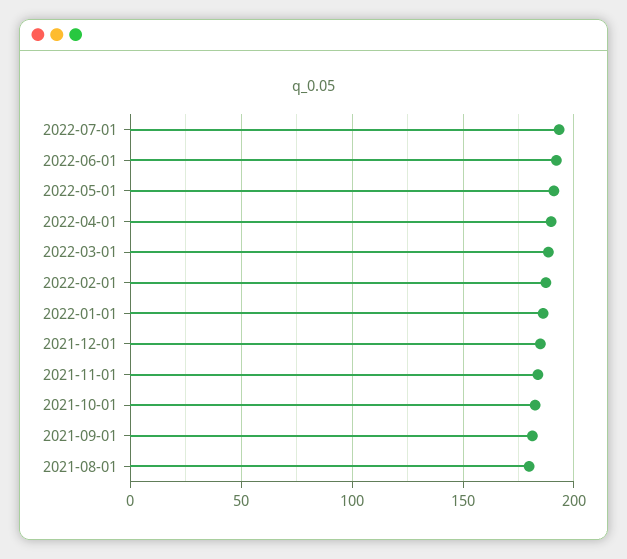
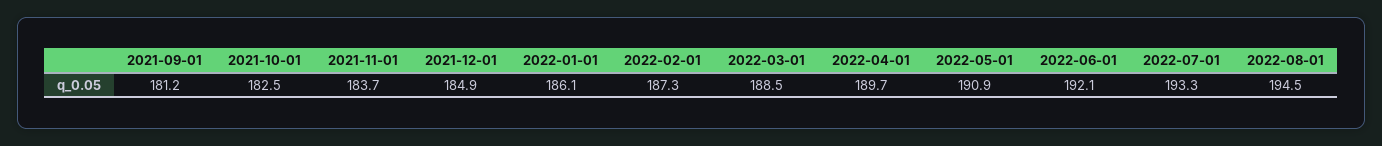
2021-08-01: 180 -> none
2022-08-01: none -> 194.5

